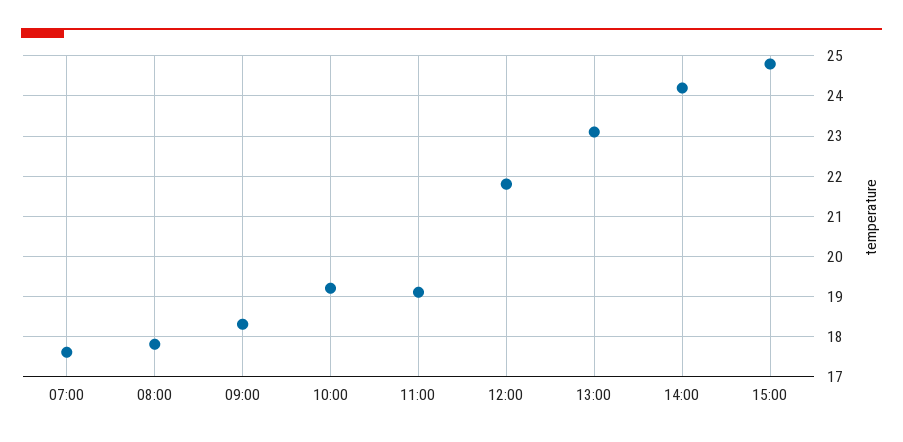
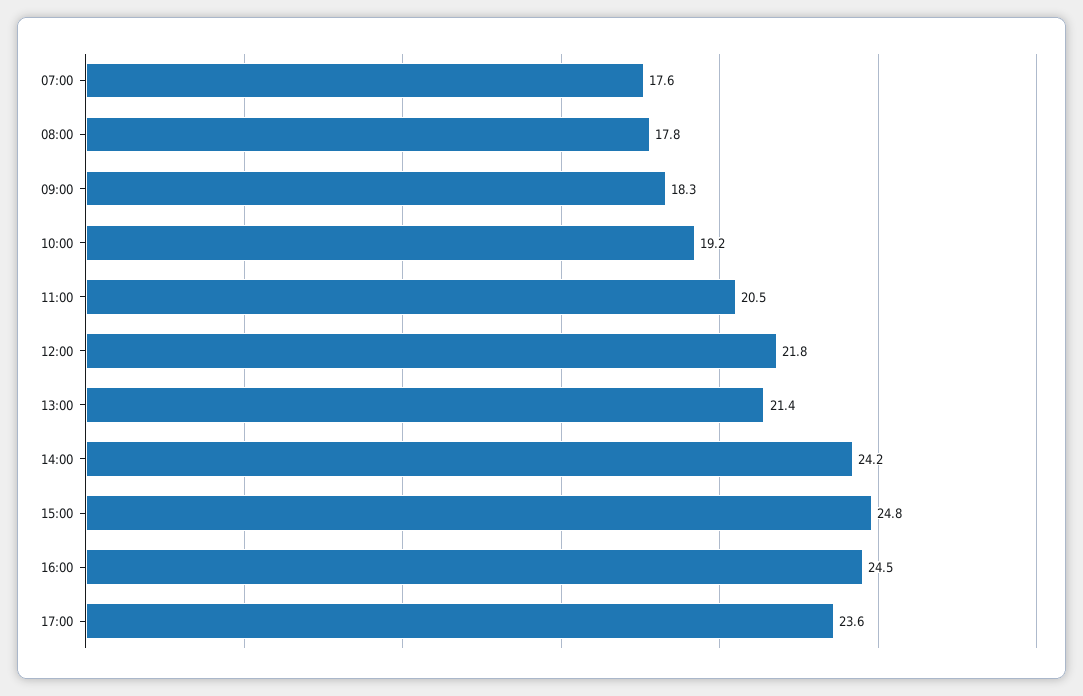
11:00: 19 -> 20.5
13:00: 23 -> 21.4
16:00: none -> 24.5
17:00: none -> 23.6

